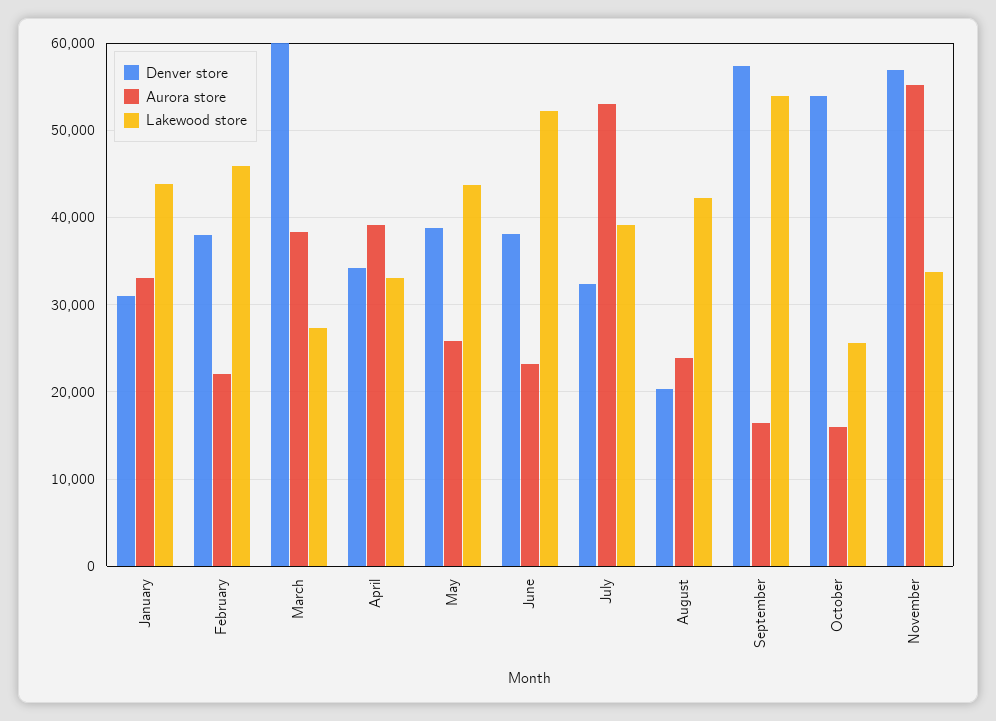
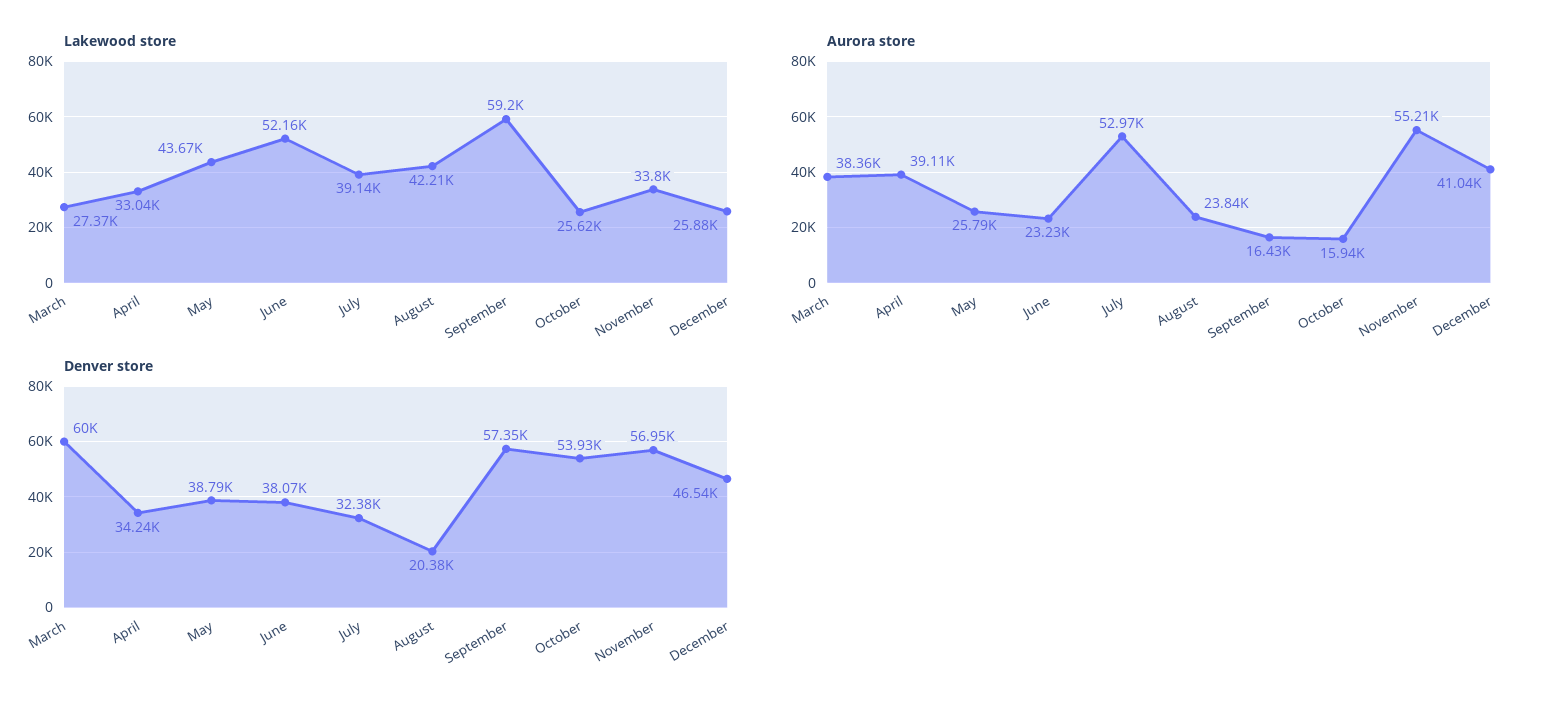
Denver store, January: 31000 -> none
Aurora store, January: 33000 -> none
Lakewood store, January: 44000 -> none
Denver store, February: 38000 -> none
Aurora store, February: 22000 -> none
Lakewood store, February: 46000 -> none
Lakewood store, September: 54000 -> 59200
Lakewood store, December: none -> 25880
Aurora store, December: none -> 41040
Denver store, December: none -> 46540

